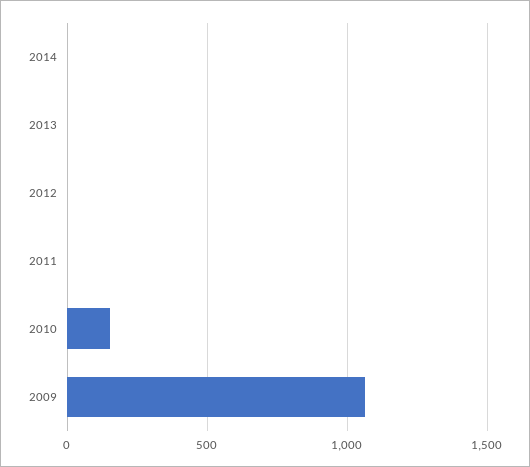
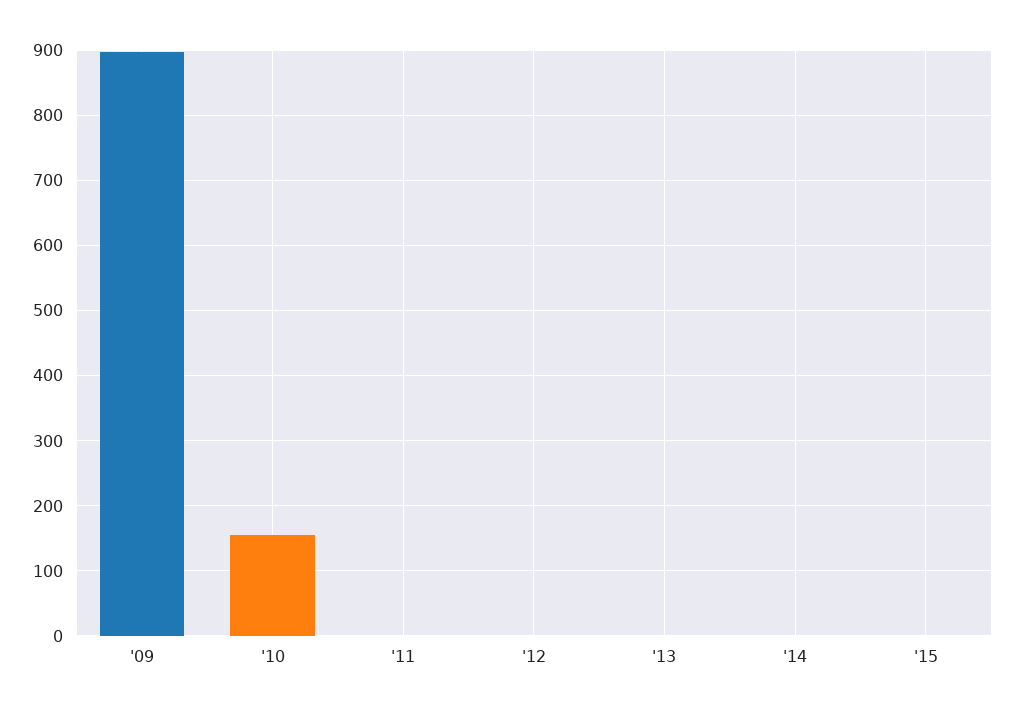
2009: 1050 -> 900
'15: none -> 0

